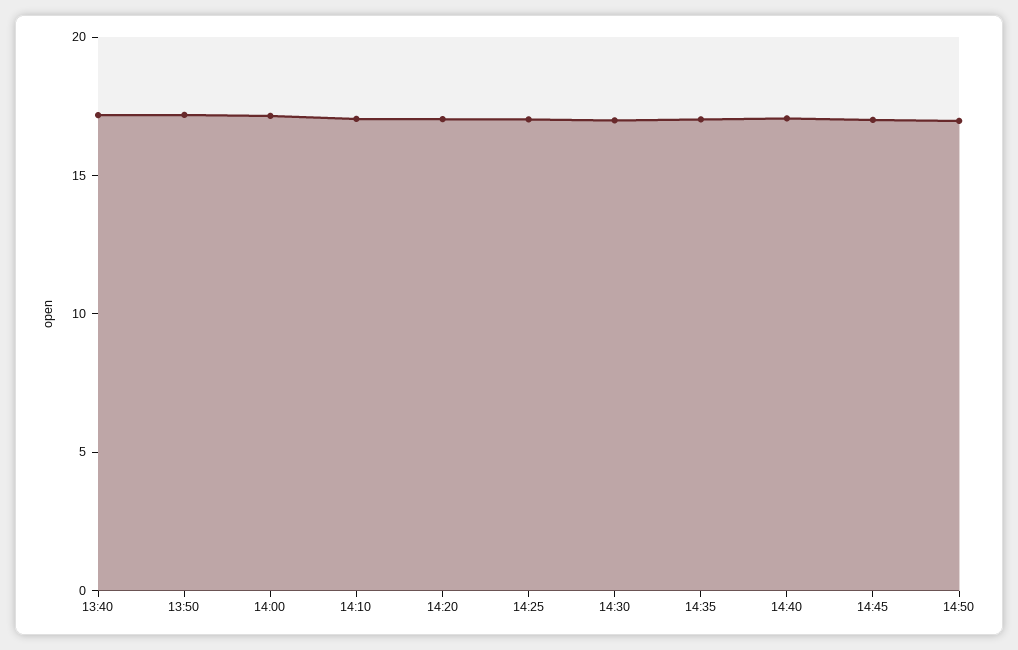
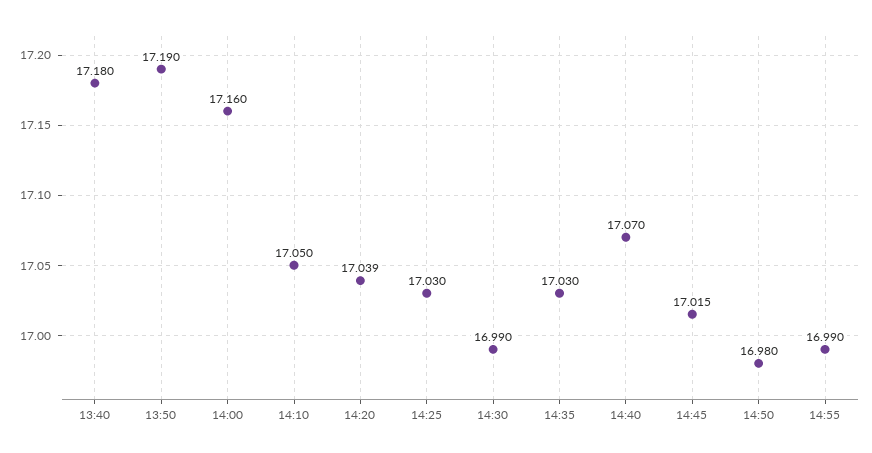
14:55: none -> 16.99

